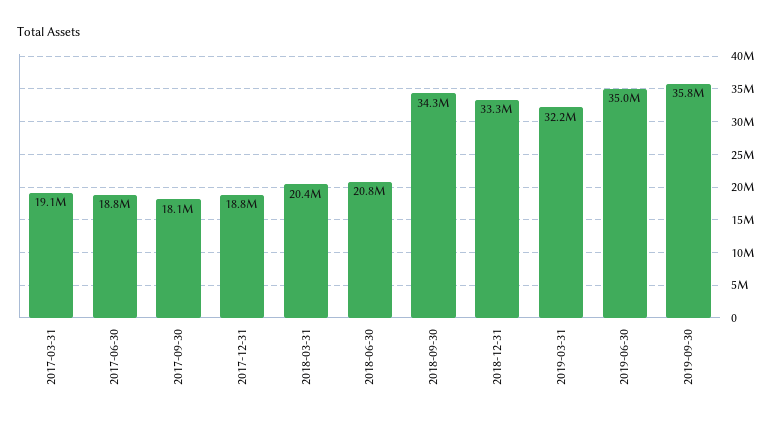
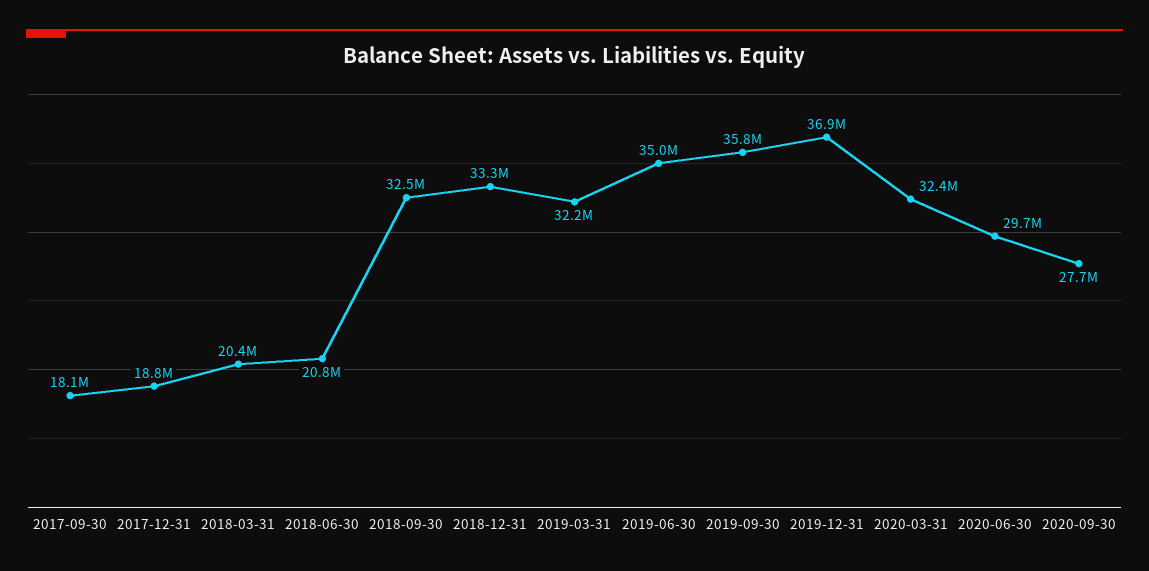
2017-03-31: 19100000 -> none
2017-06-30: 18800000 -> none
2018-09-30: 34300000 -> 32500000
2019-12-31: none -> 36900000
2020-03-31: none -> 32400000
2020-06-30: none -> 29700000
2020-09-30: none -> 27700000

